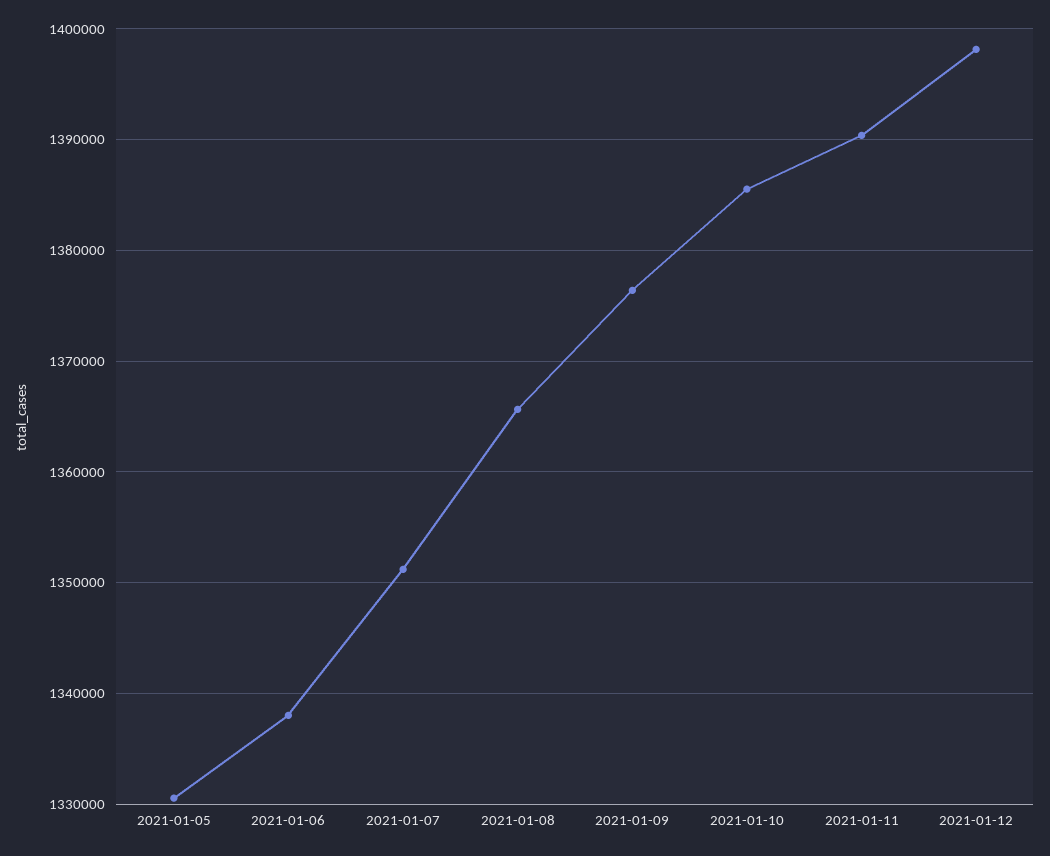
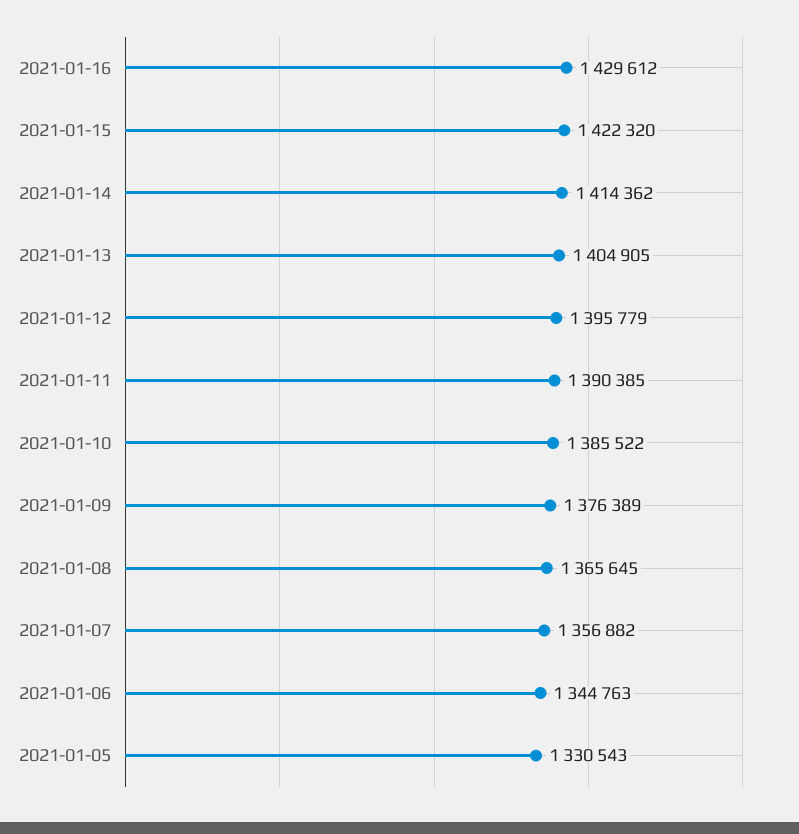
2021-01-06: 1338000 -> 1344763
2021-01-07: 1351000 -> 1356882
2021-01-12: 1398000 -> 1395779
2021-01-16: none -> 1429612
2021-01-15: none -> 1422320
2021-01-14: none -> 1414362
2021-01-13: none -> 1404905

